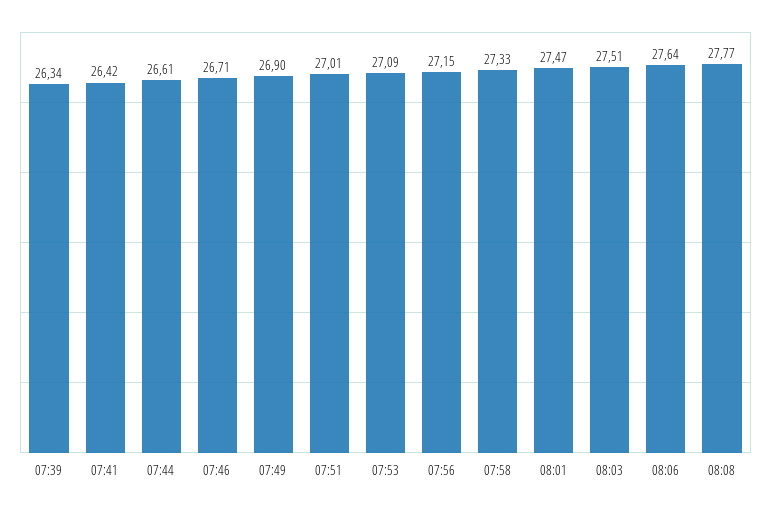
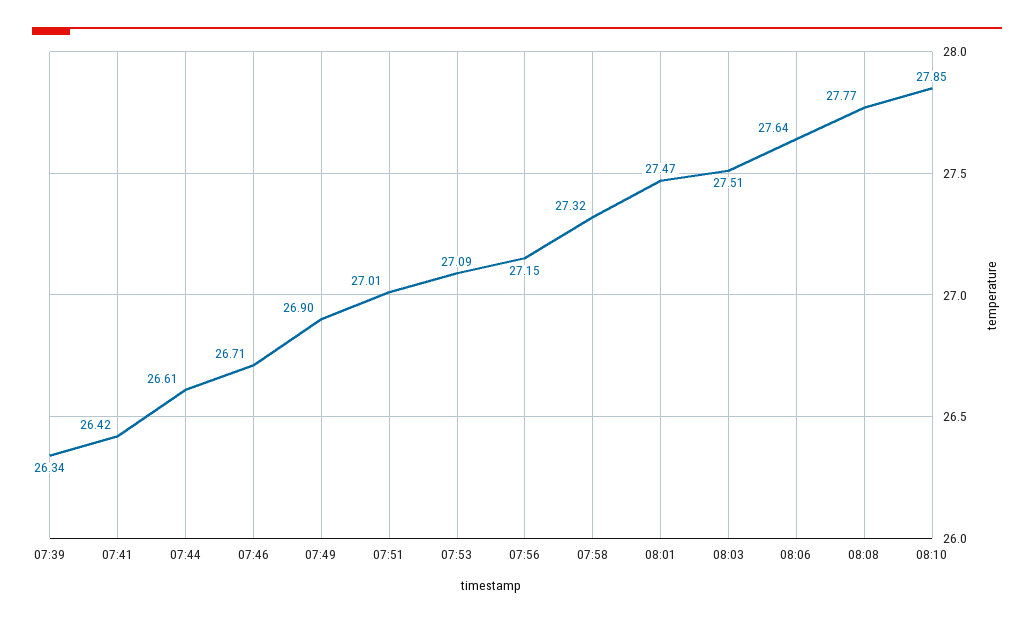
07:58: 27.33 -> 27.32
08:10: none -> 27.85

